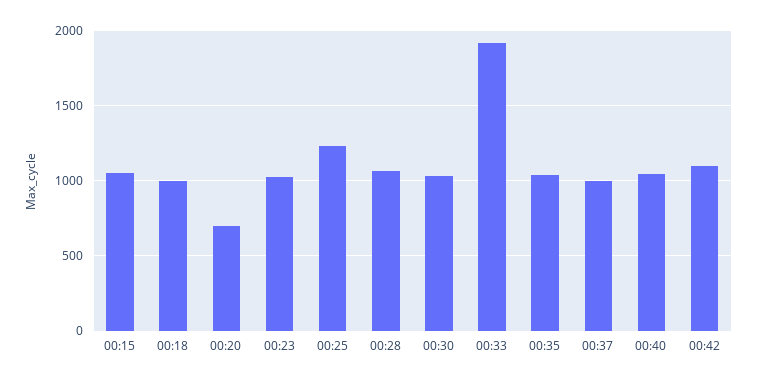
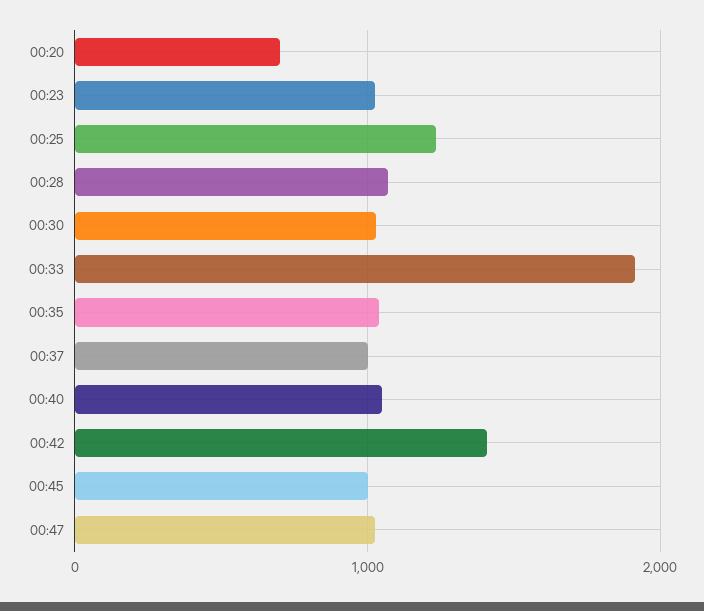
00:15: 1050 -> none
00:18: 1000 -> none
00:42: 1100 -> 1400
00:45: none -> 1000
00:47: none -> 1000

